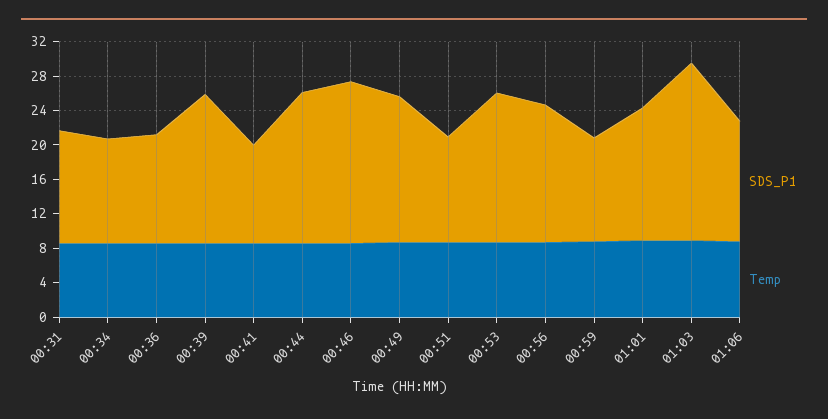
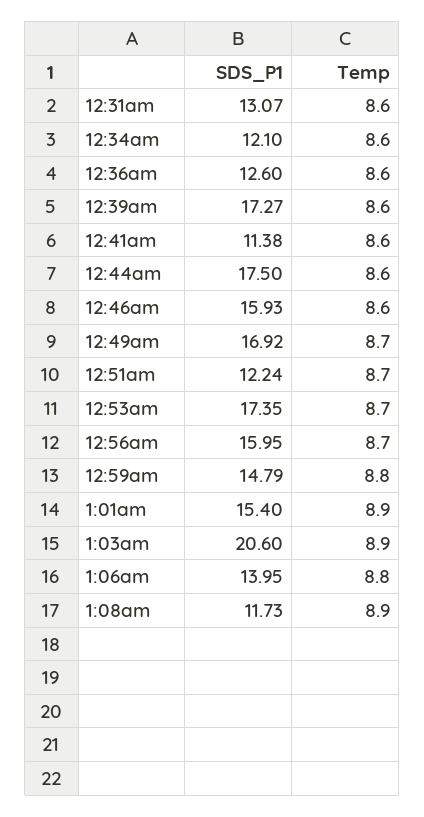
SDS_P1, 00:46: 19 -> 15.93
SDS_P1, 00:59: 12 -> 14.79
SDS_P1, 1:08am: none -> 11.73
Temp, 1:08am: none -> 8.9

